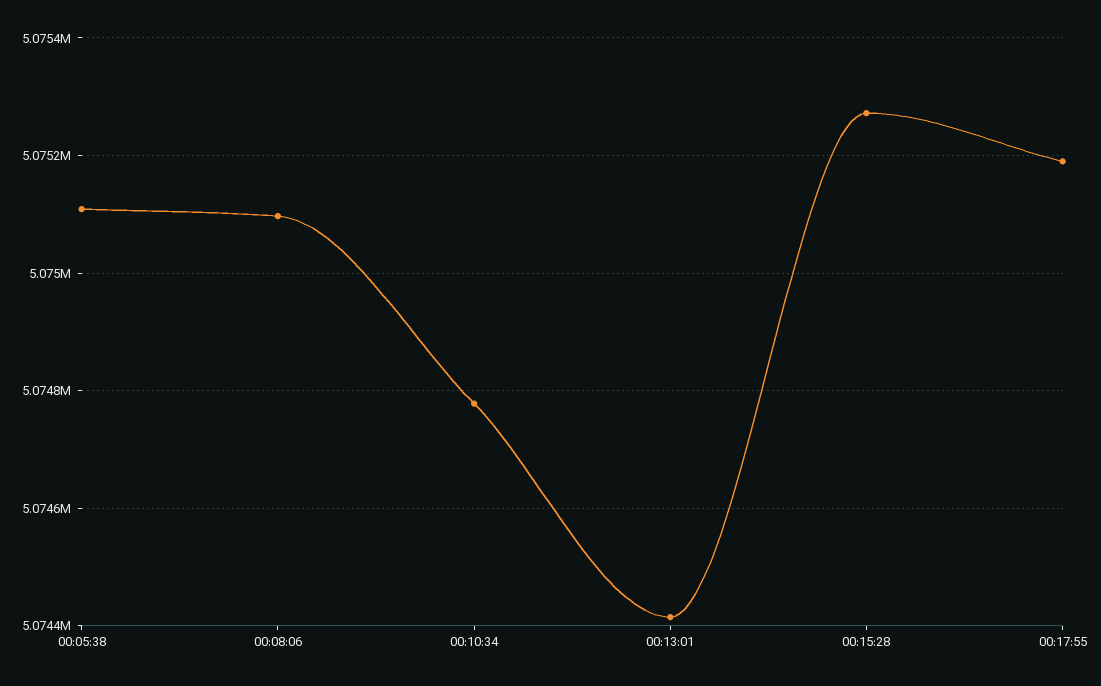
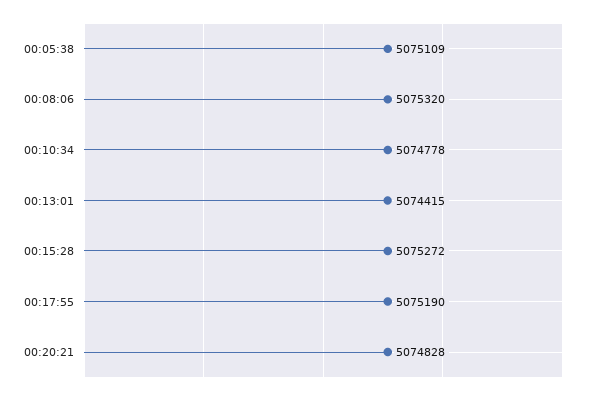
00:08:06: 5075100 -> 5075320
00:20:21: none -> 5074828

